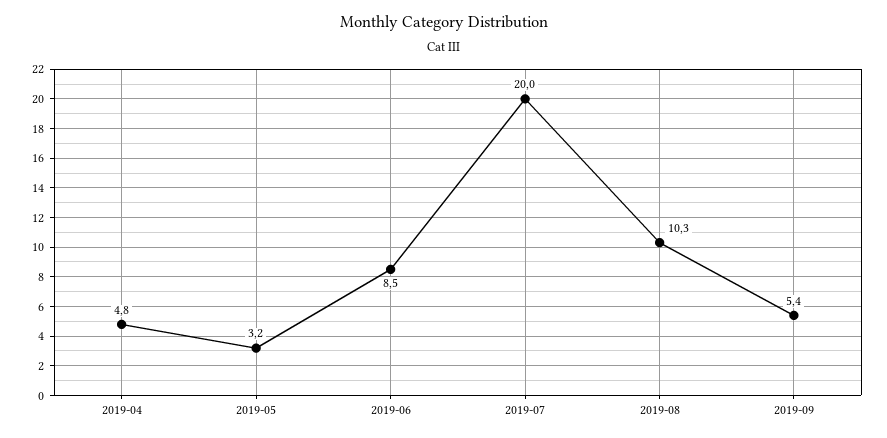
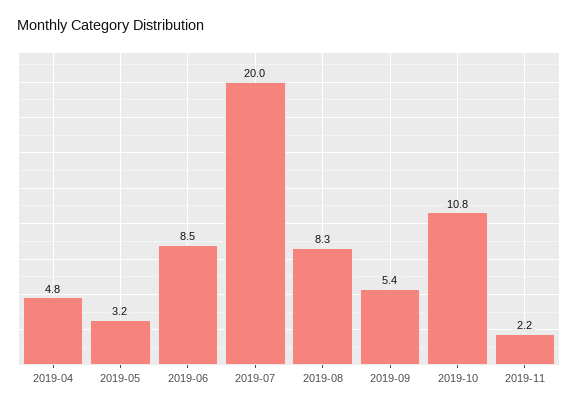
2019-08: 10.3 -> 8.3
2019-10: none -> 10.8
2019-11: none -> 2.2

